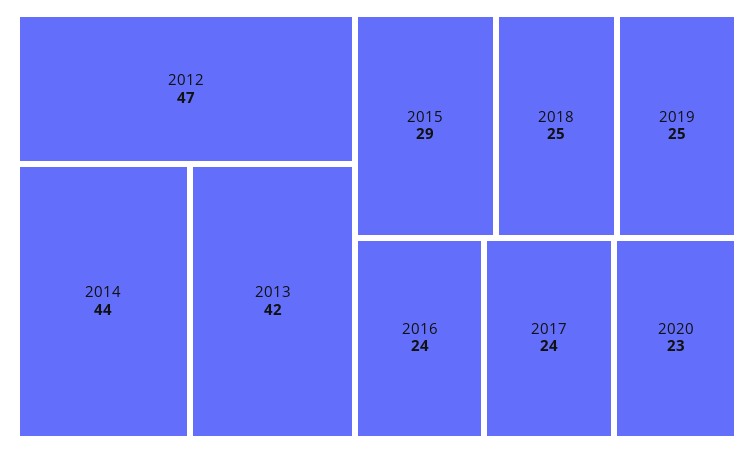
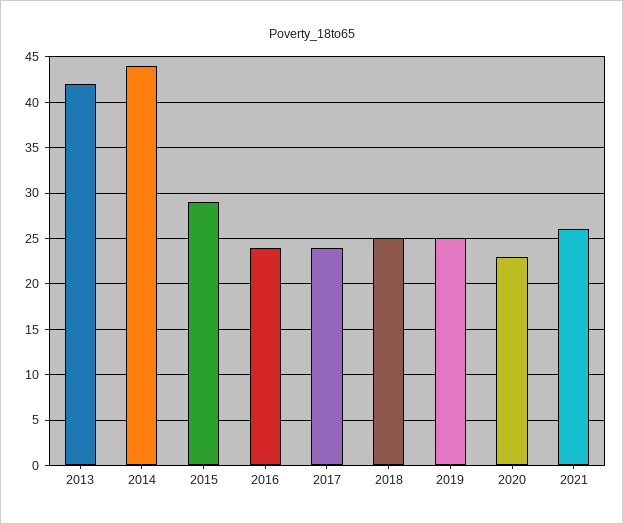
2012: 47 -> none
2021: none -> 26

